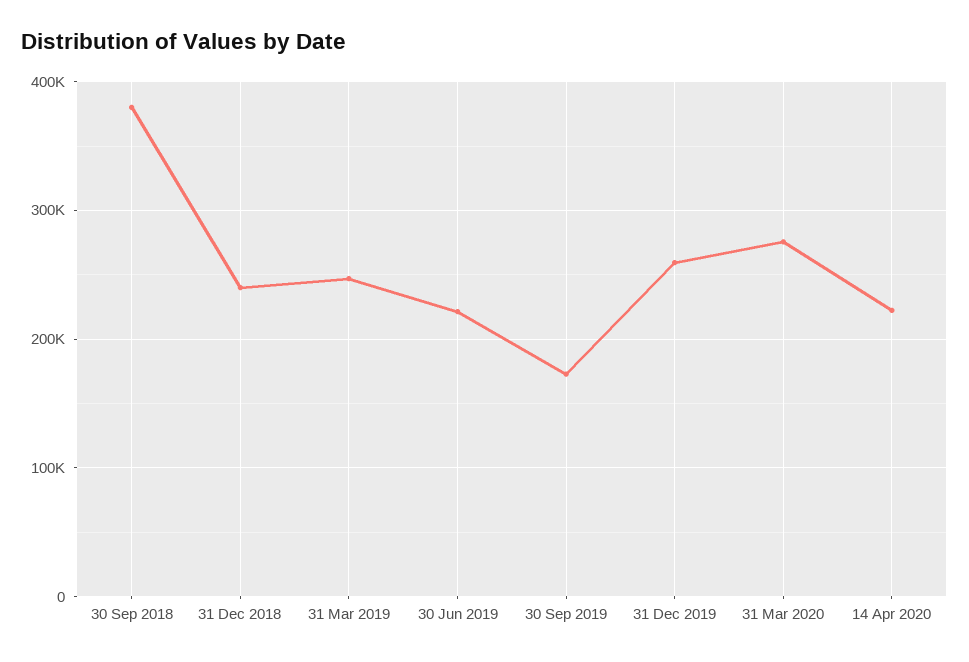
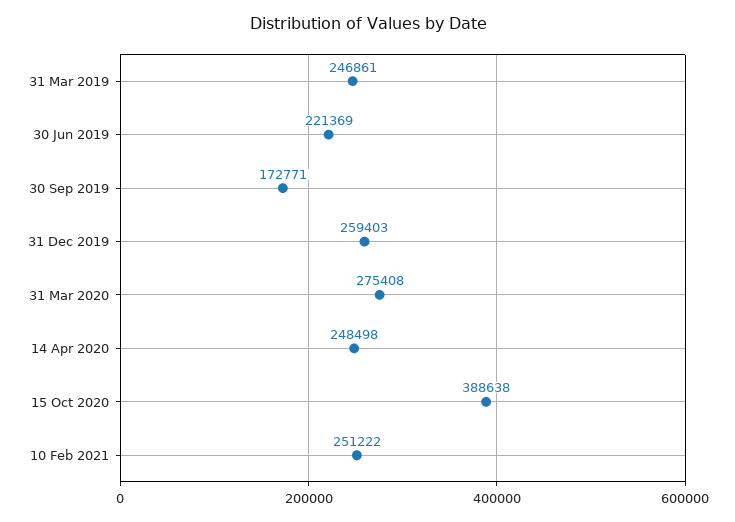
30 Sep 2018: 380000 -> none
31 Dec 2018: 240000 -> none
14 Apr 2020: 220000 -> 248498
15 Oct 2020: none -> 388638
10 Feb 2021: none -> 251222

